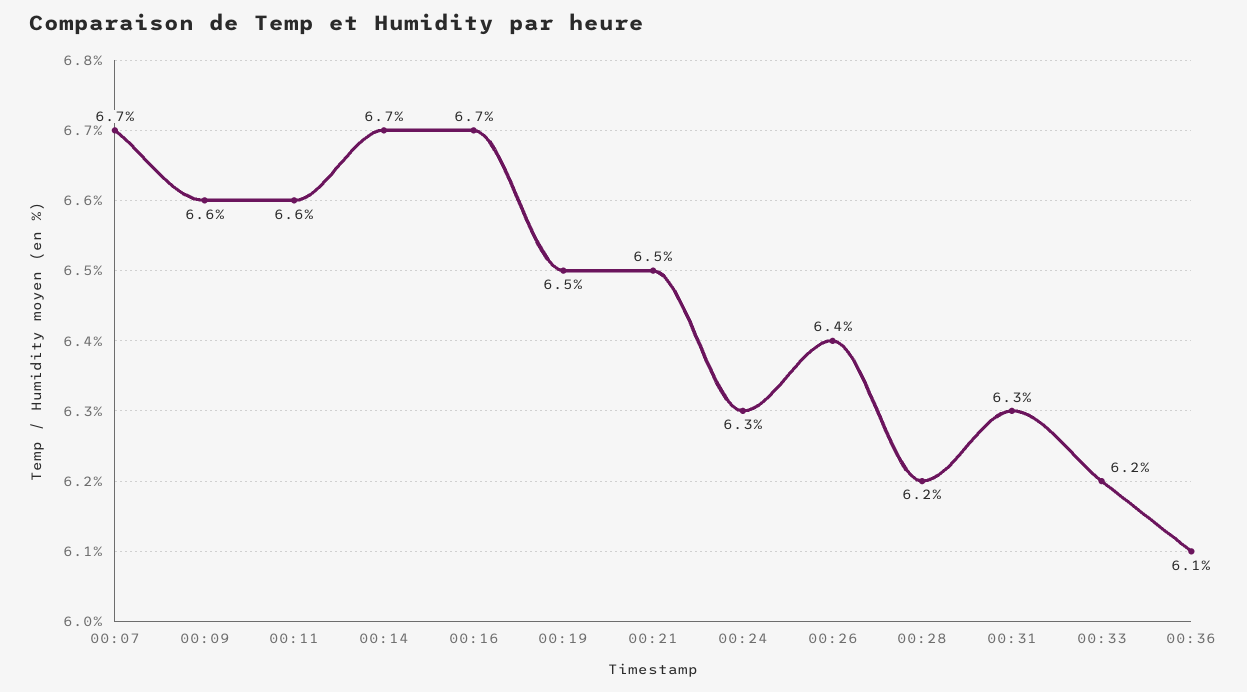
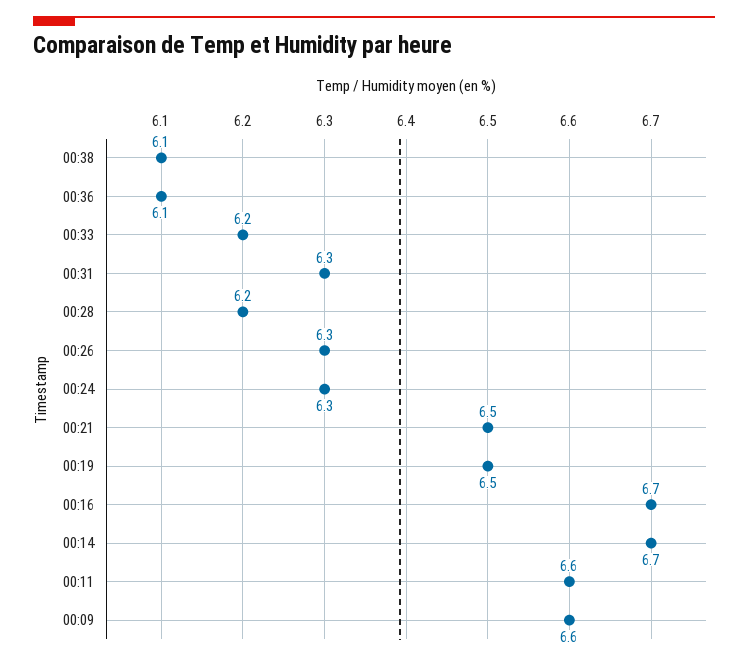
00:07: 6.7 -> none
00:26: 6.4 -> 6.3
00:38: none -> 6.1

